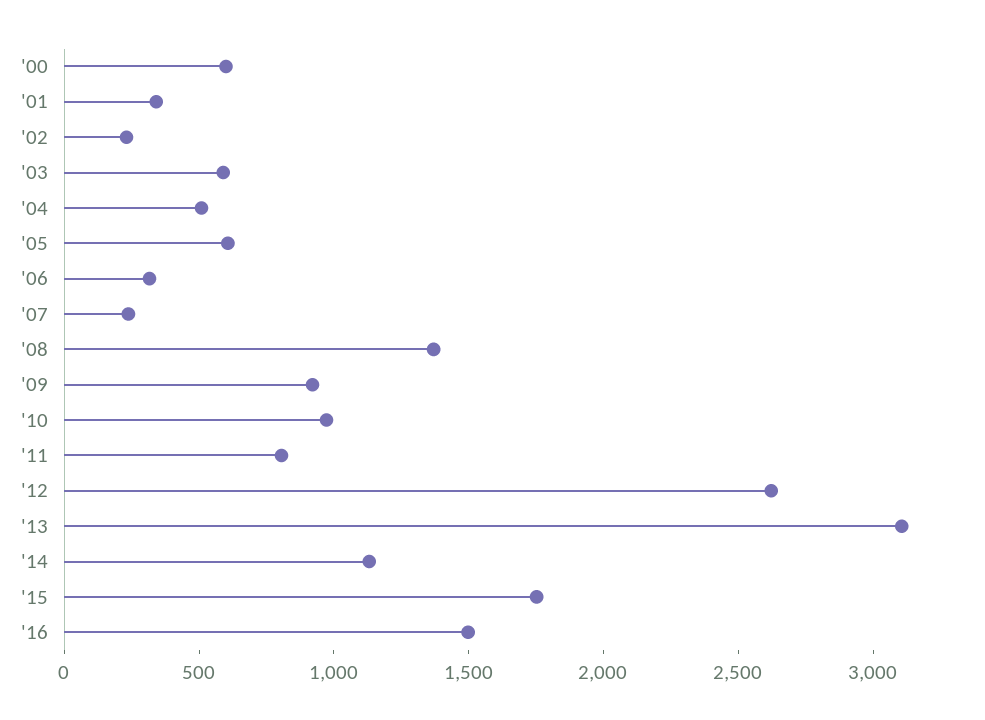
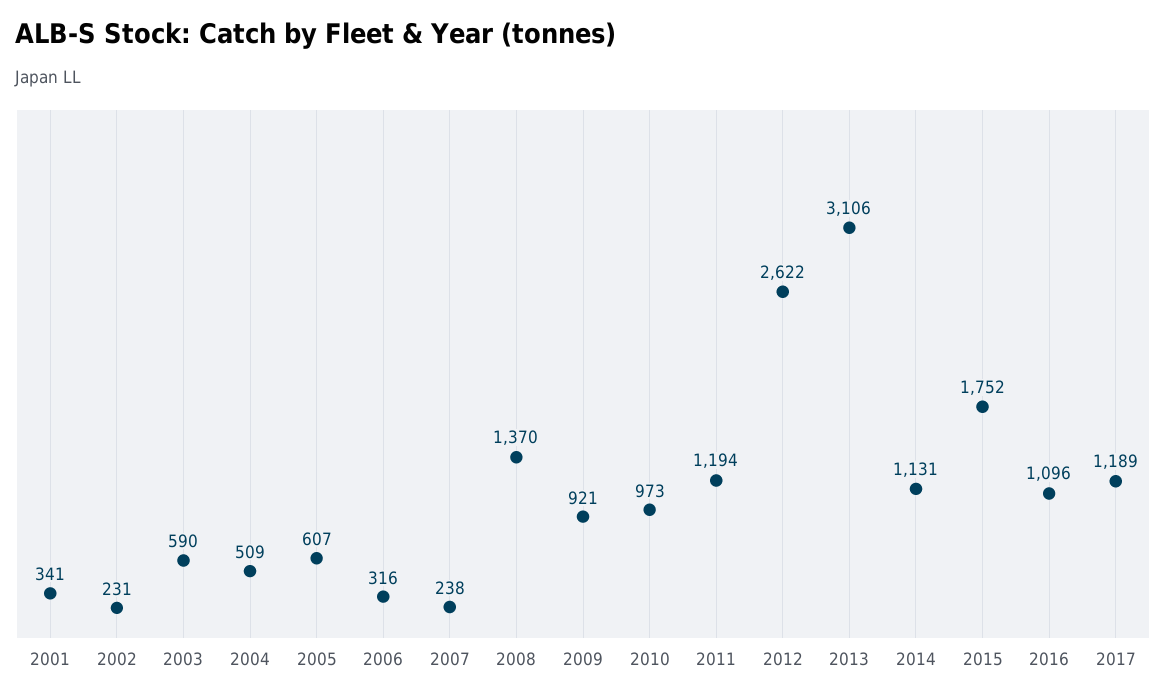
'00: 600 -> none
'11: 800 -> 1194
'16: 1500 -> 1096
2017: none -> 1189

